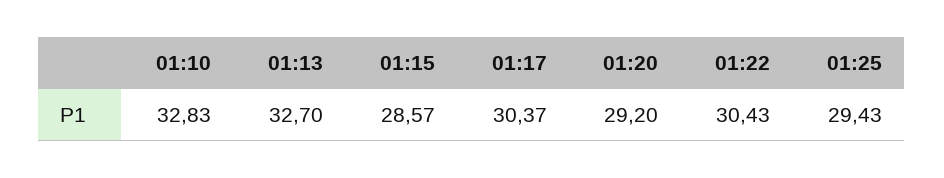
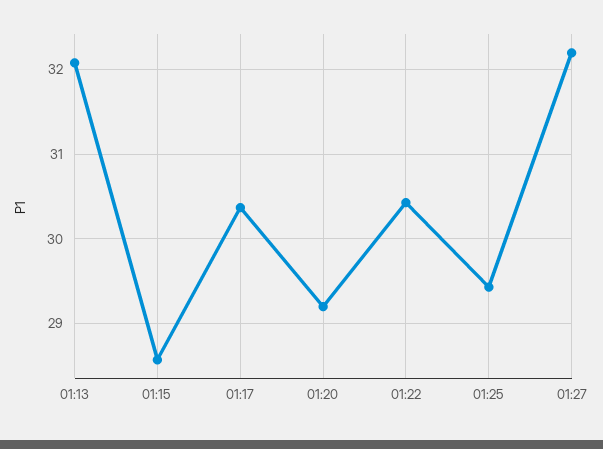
01:10: 32.83 -> none
01:13: 32.7 -> 32.1
01:27: none -> 32.2

